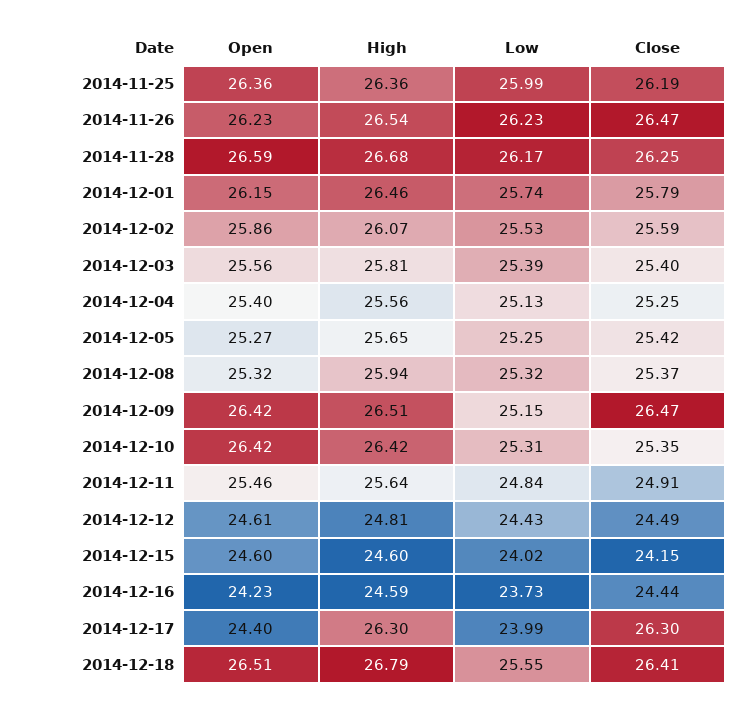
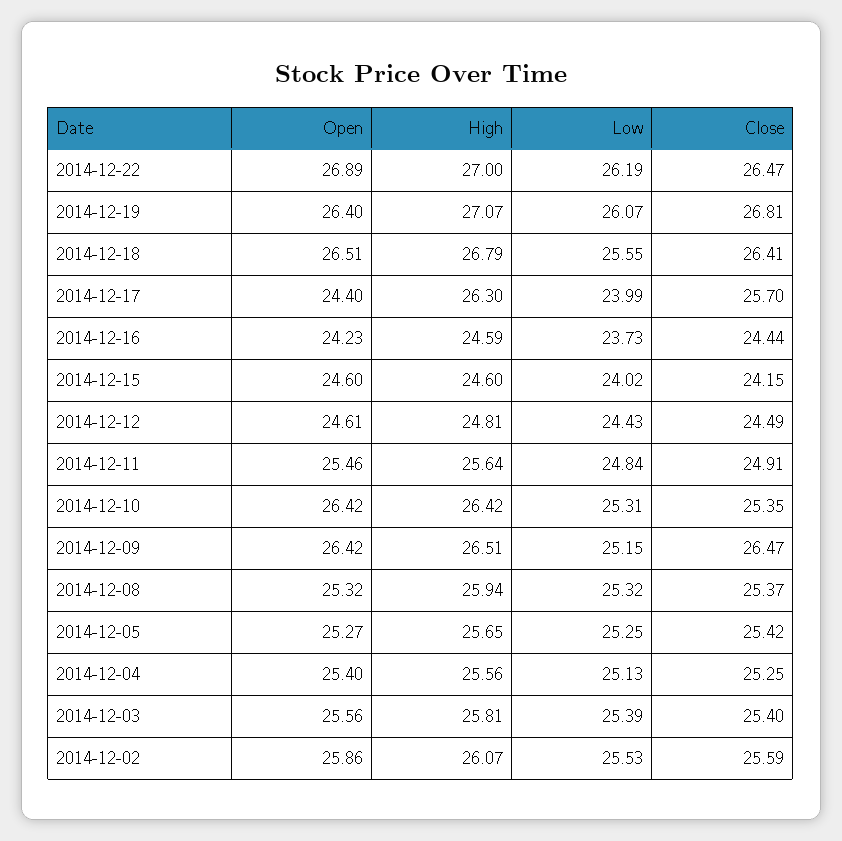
Open, 2014-11-25: 26.36 -> none
High, 2014-11-25: 26.36 -> none
Low, 2014-11-25: 25.99 -> none
Close, 2014-11-25: 26.19 -> none
Open, 2014-11-26: 26.23 -> none
High, 2014-11-26: 26.54 -> none
Low, 2014-11-26: 26.23 -> none
Close, 2014-11-26: 26.47 -> none
Open, 2014-11-28: 26.59 -> none
High, 2014-11-28: 26.68 -> none
Low, 2014-11-28: 26.17 -> none
Close, 2014-11-28: 26.25 -> none
Open, 2014-12-01: 26.15 -> none
High, 2014-12-01: 26.46 -> none
Low, 2014-12-01: 25.74 -> none
Close, 2014-12-01: 25.79 -> none
Close, 2014-12-17: 26.3 -> 25.7
Open, 2014-12-22: none -> 26.89
High, 2014-12-22: none -> 27
Low, 2014-12-22: none -> 26.19
Close, 2014-12-22: none -> 26.47
Open, 2014-12-19: none -> 26.4
High, 2014-12-19: none -> 27.07
Low, 2014-12-19: none -> 26.07
Close, 2014-12-19: none -> 26.81

